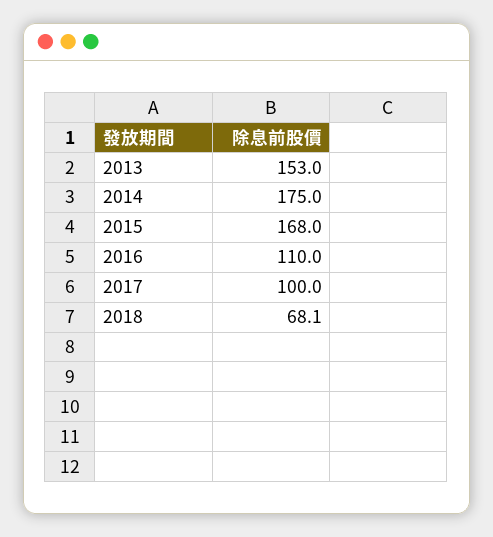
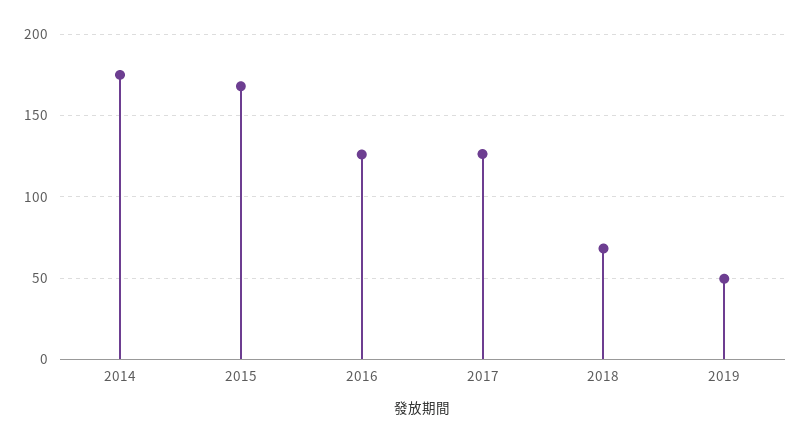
2013: 153 -> none
2016: 110 -> 125
2017: 100 -> 125
2019: none -> 50

